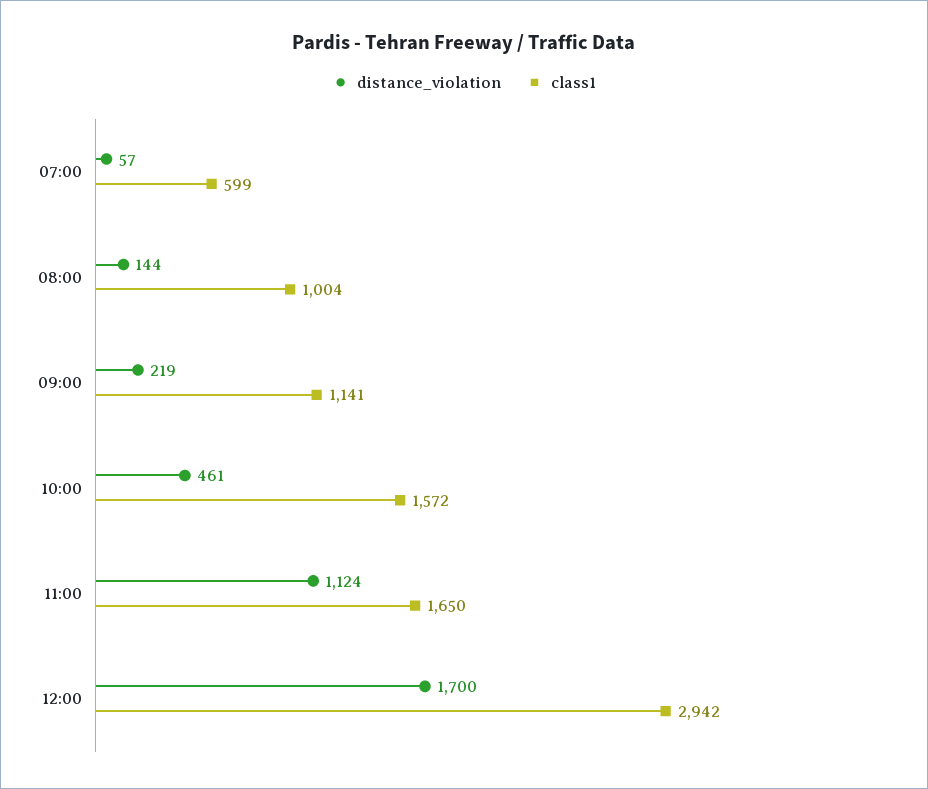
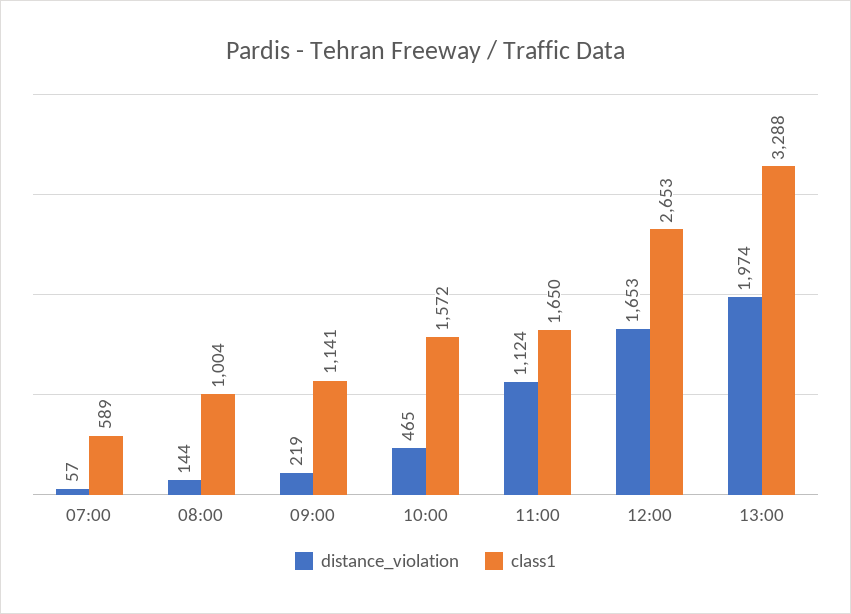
class1, 07:00: 599 -> 589
distance_violation, 10:00: 461 -> 465
distance_violation, 12:00: 1700 -> 1653
class1, 12:00: 2942 -> 2653
distance_violation, 13:00: none -> 1974
class1, 13:00: none -> 3288

